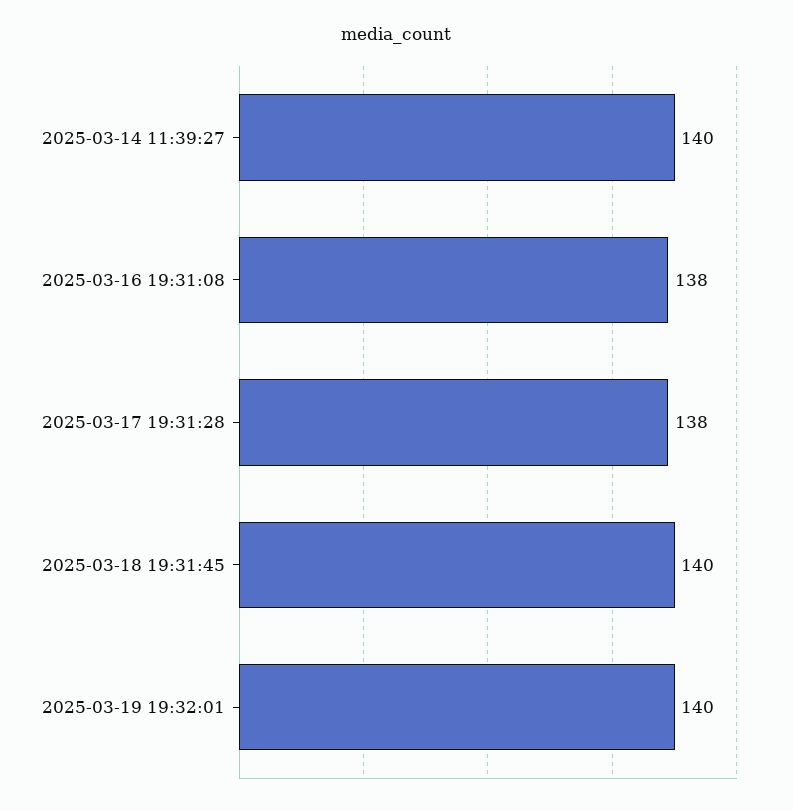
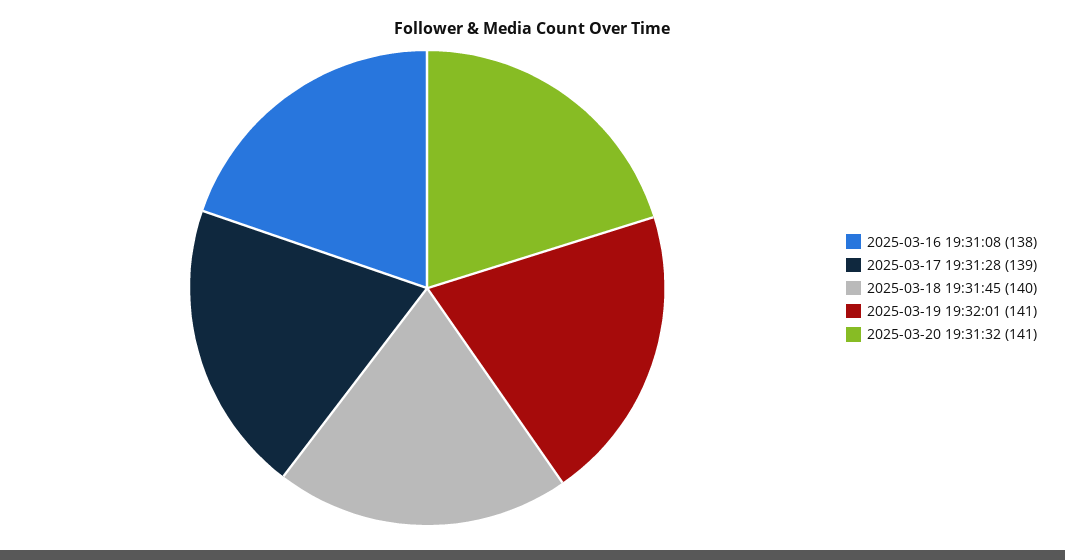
2025-03-14 11:39:27: 140 -> none
2025-03-17 19:31:28: 138 -> 139
2025-03-19 19:32:01: 140 -> 141
2025-03-20 19:31:32: none -> 141

